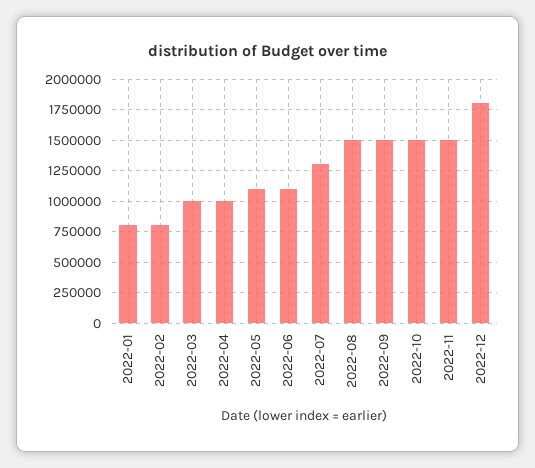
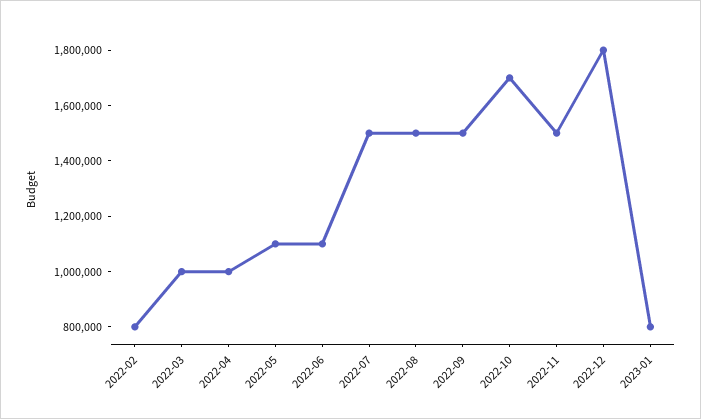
2022-01: 800000 -> none
2022-07: 1300000 -> 1500000
2022-10: 1500000 -> 1700000
2023-01: none -> 800000

